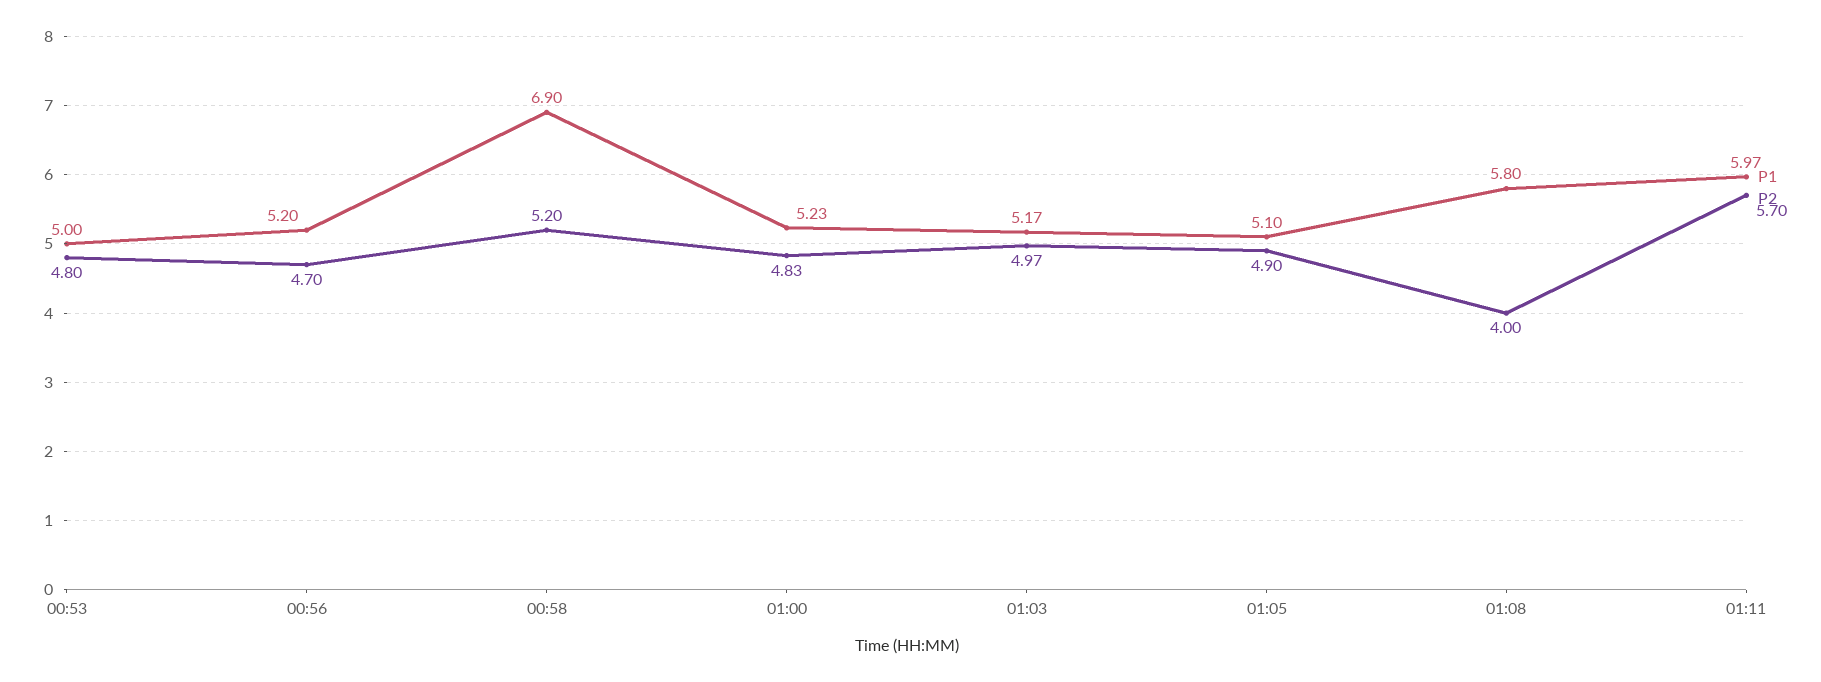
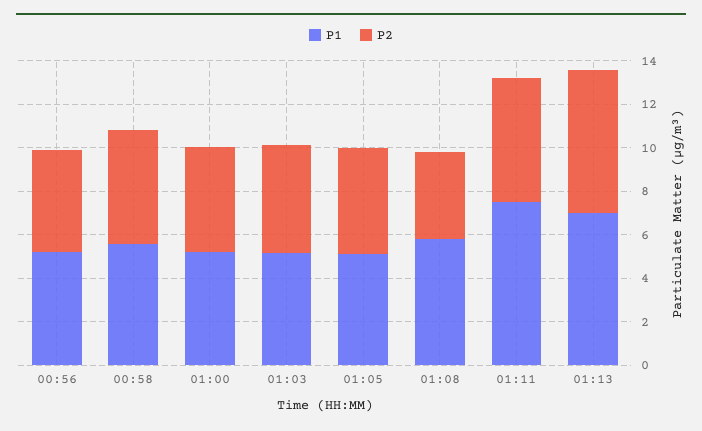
P1, 00:53: 5 -> none
P2, 00:53: 4.8 -> none
P1, 00:58: 6.9 -> 5.5
P1, 01:11: 5.97 -> 7.5
P1, 01:13: none -> 7
P2, 01:13: none -> 6.5

